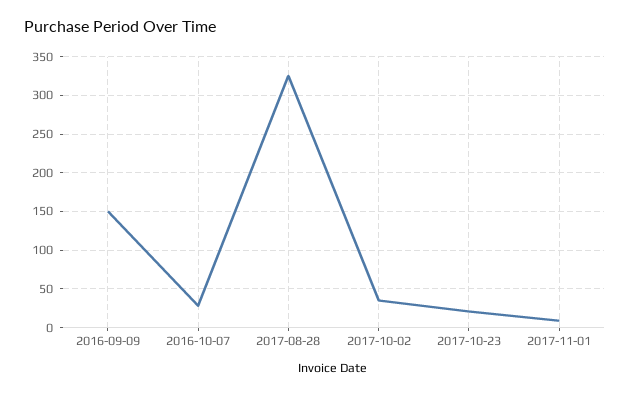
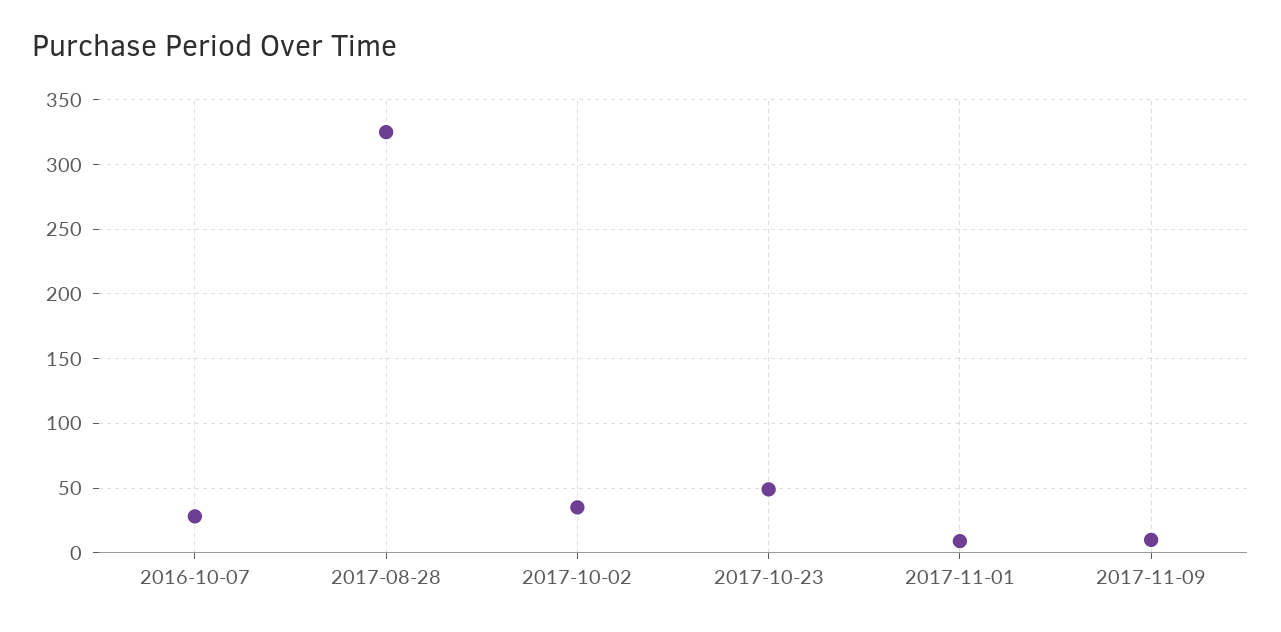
2016-09-09: 150 -> none
2017-10-23: 20 -> 50
2017-11-09: none -> 10

